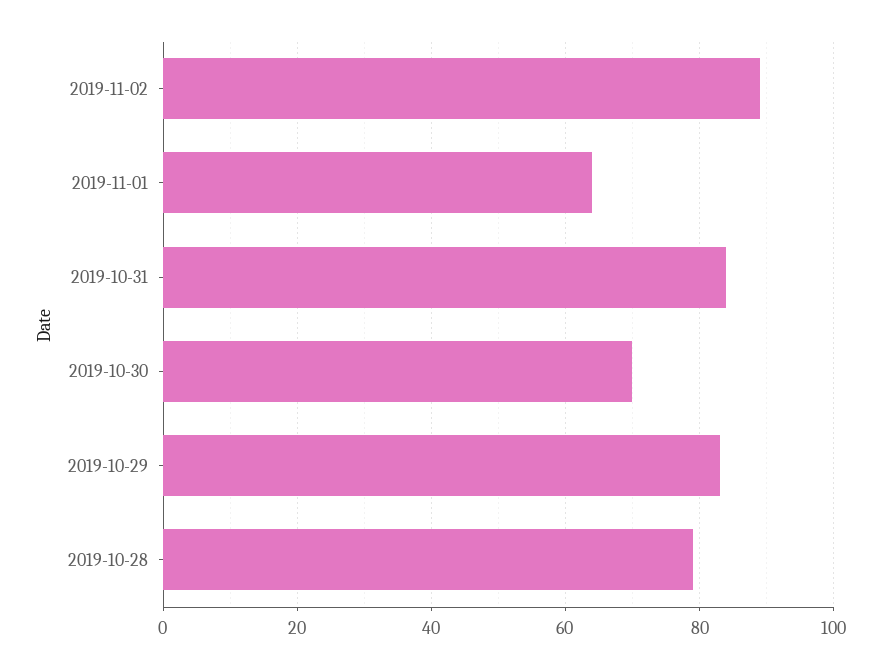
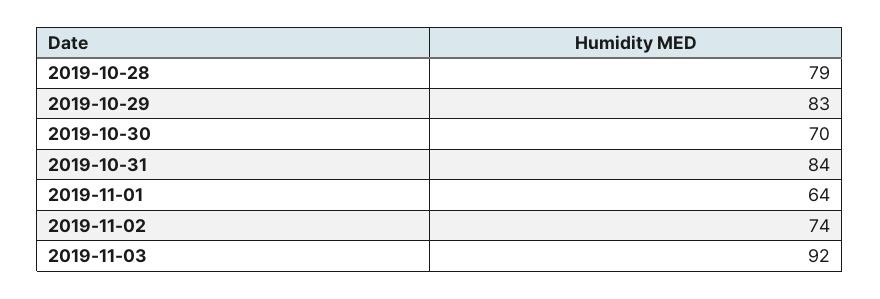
2019-11-02: 90 -> 74
2019-11-03: none -> 92

